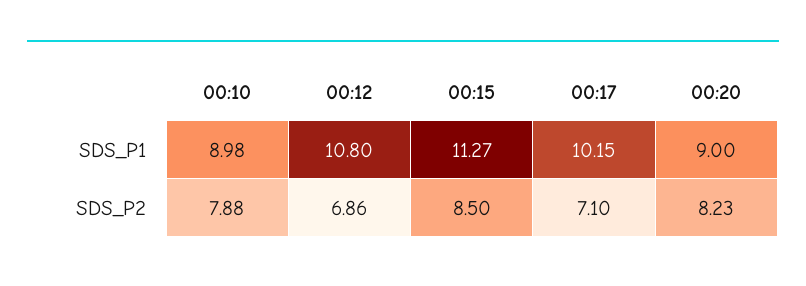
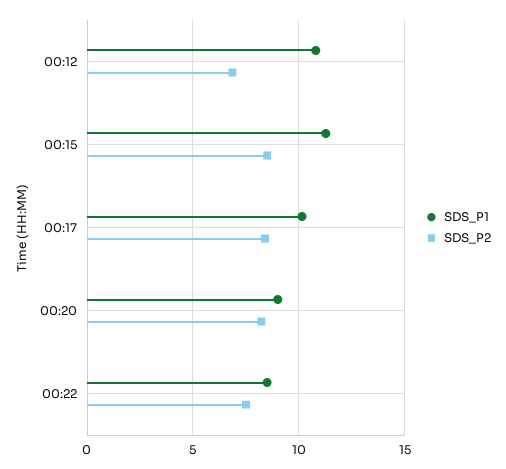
SDS_P1, 00:10: 8.98 -> none
SDS_P2, 00:10: 7.88 -> none
SDS_P2, 00:17: 7.1 -> 8.5
SDS_P1, 00:22: none -> 8.5
SDS_P2, 00:22: none -> 7.5

